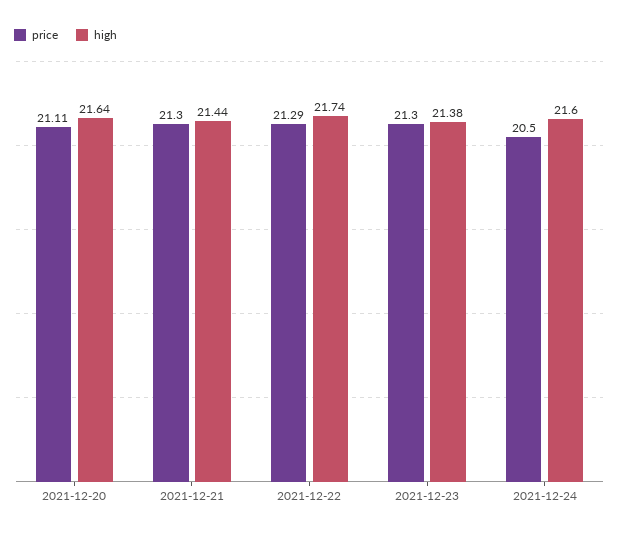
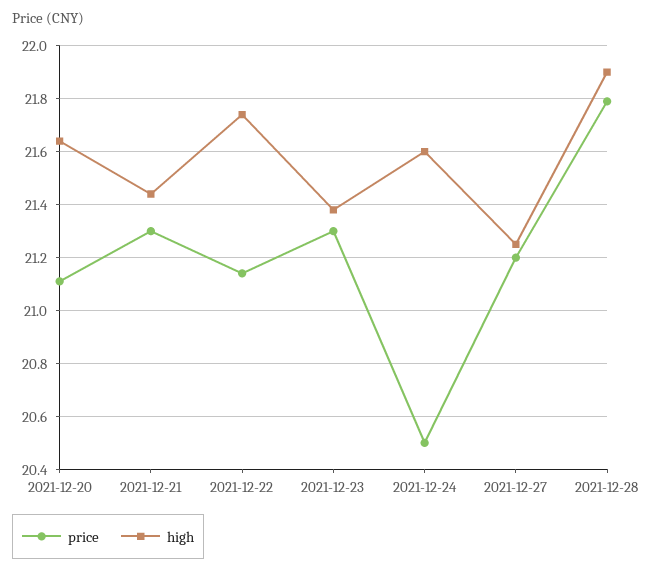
price, 2021-12-22: 21.29 -> 21.15
price, 2021-12-27: none -> 21.2
high, 2021-12-27: none -> 21.25
price, 2021-12-28: none -> 21.8
high, 2021-12-28: none -> 21.9

